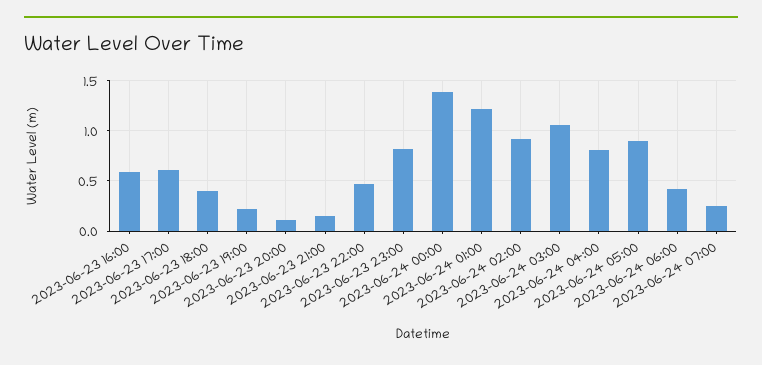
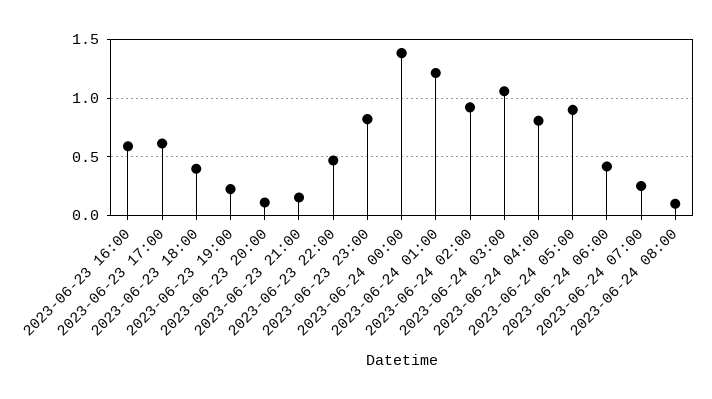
2023-06-24 08:00: none -> 0.1

